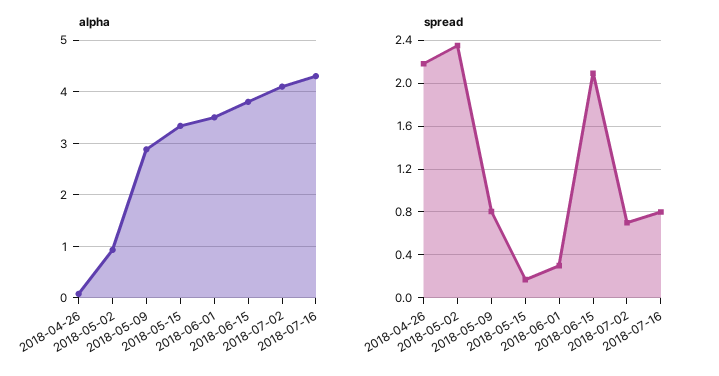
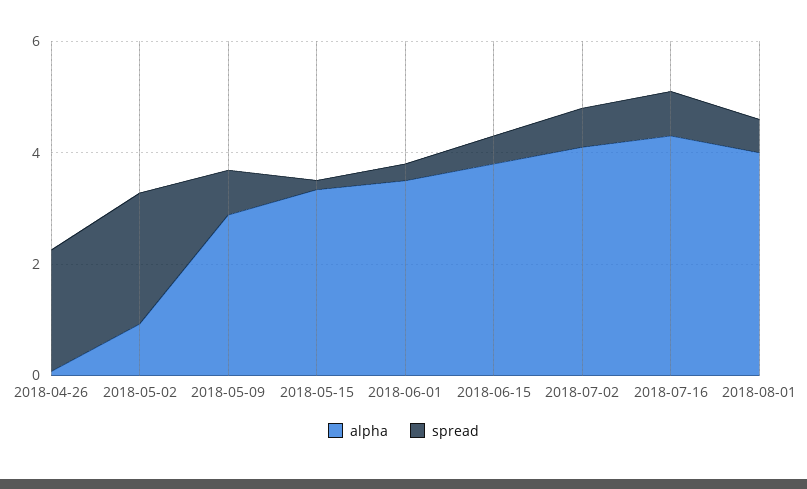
spread, 2018-06-15: 2.1 -> 0.5
alpha, 2018-08-01: none -> 4
spread, 2018-08-01: none -> 0.5

